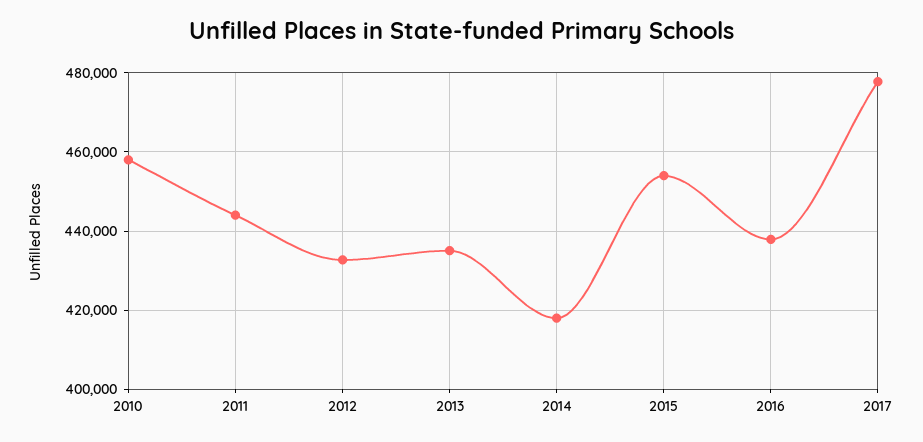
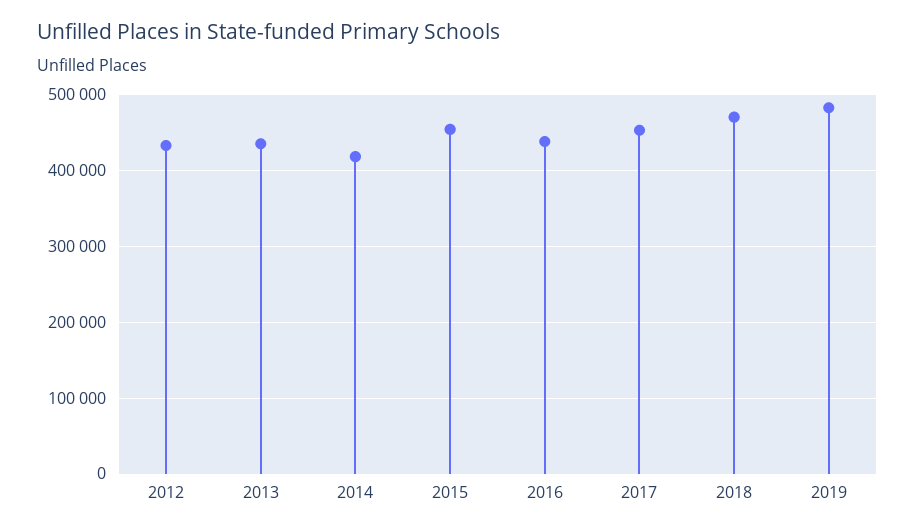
2010: 458000 -> none
2011: 444000 -> none
2017: 478000 -> 450000
2018: none -> 470000
2019: none -> 480000

